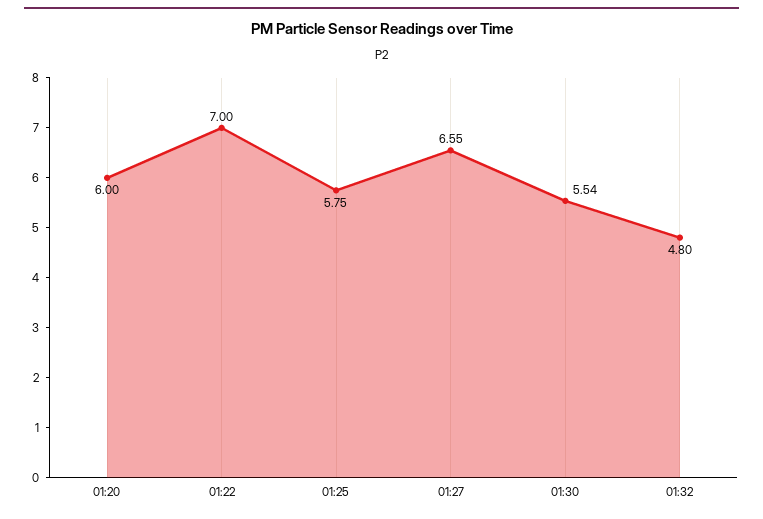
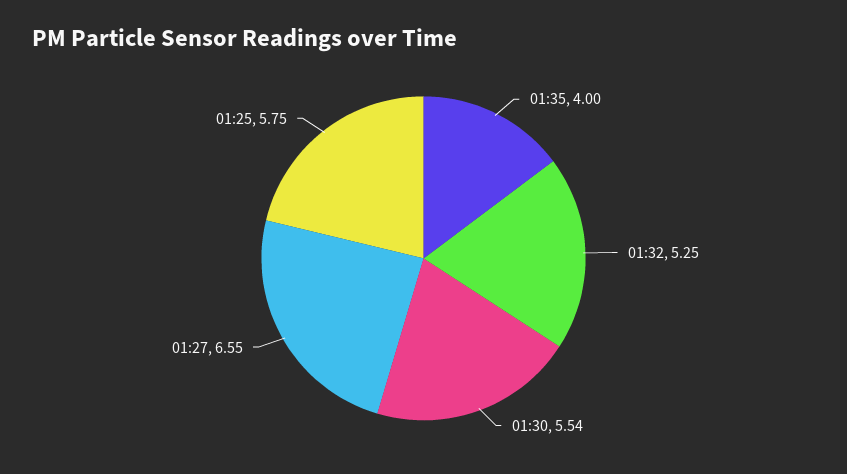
01:20: 6 -> none
01:22: 7 -> none
01:32: 4.8 -> 5.25
01:35: none -> 4

